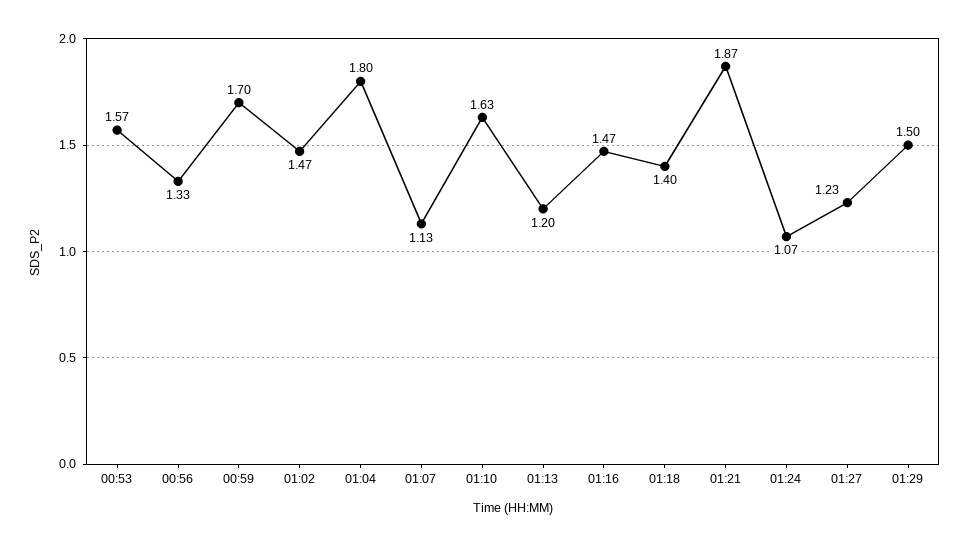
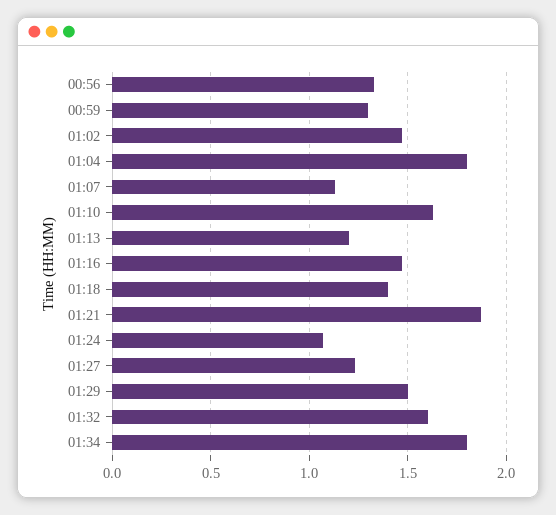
00:53: 1.57 -> none
00:59: 1.7 -> 1.3
01:32: none -> 1.6
01:34: none -> 1.8

